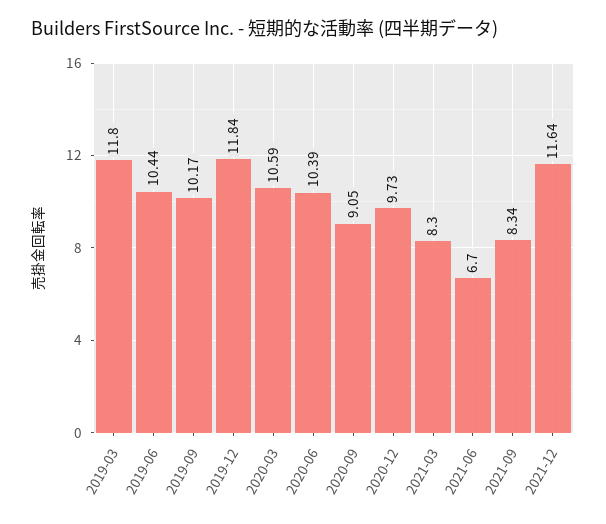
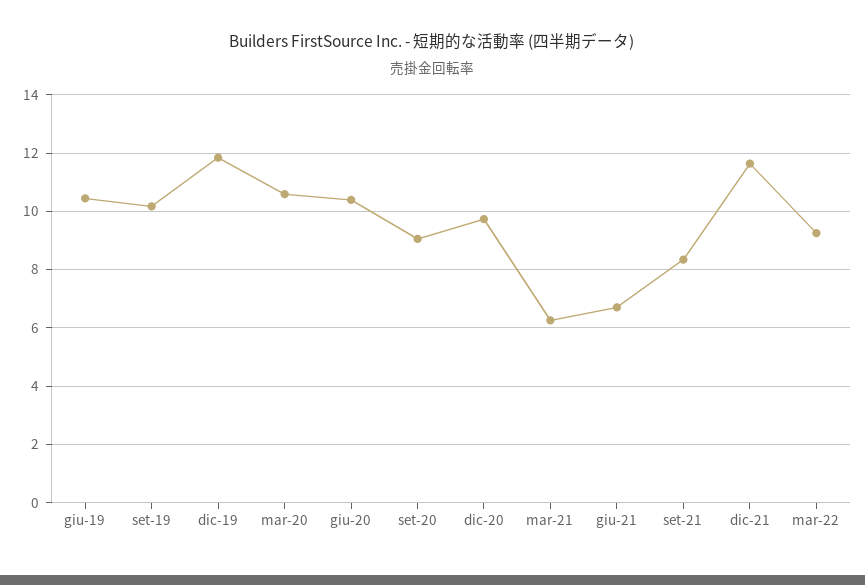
2019-03: 11.8 -> none
2021-03: 8.3 -> 6.25
mar-22: none -> 9.25

